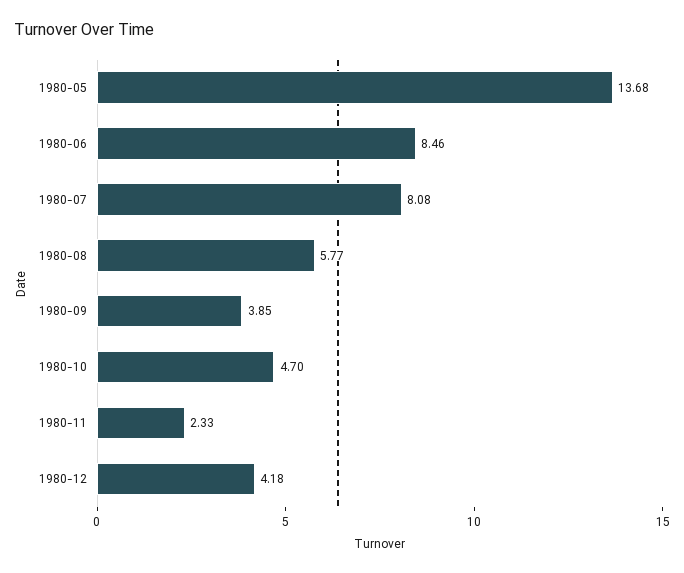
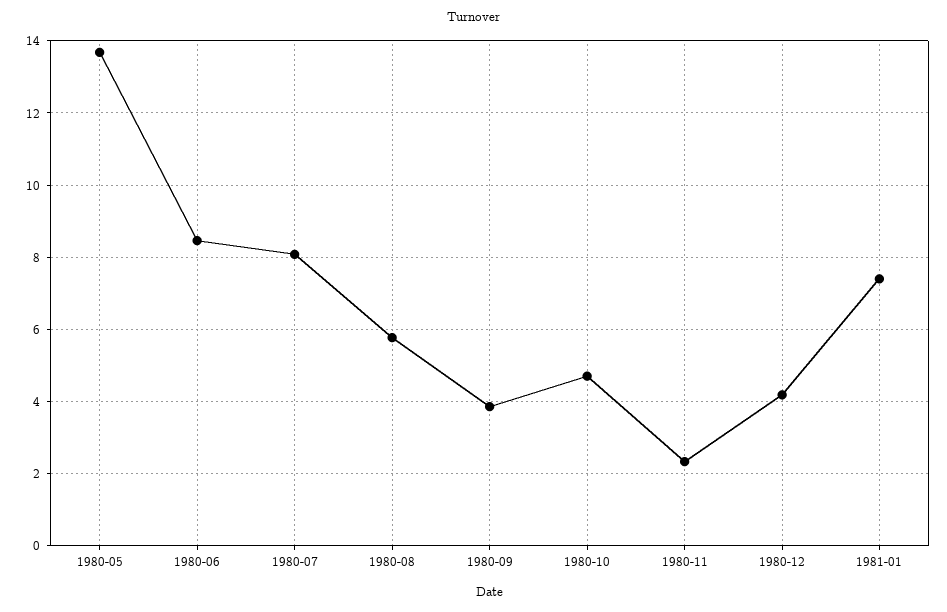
1981-01: none -> 7.4

